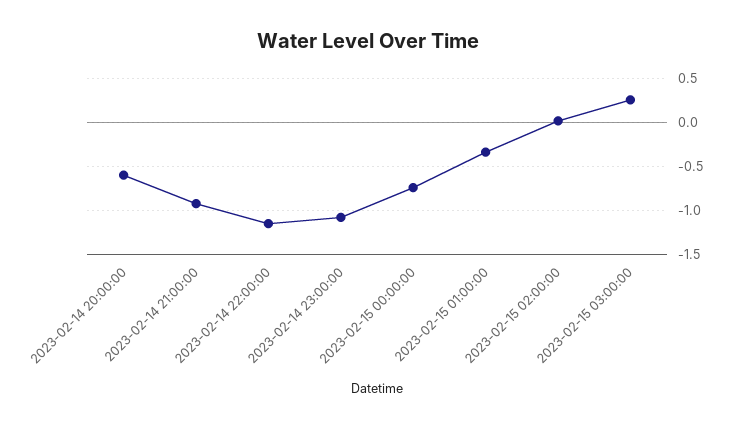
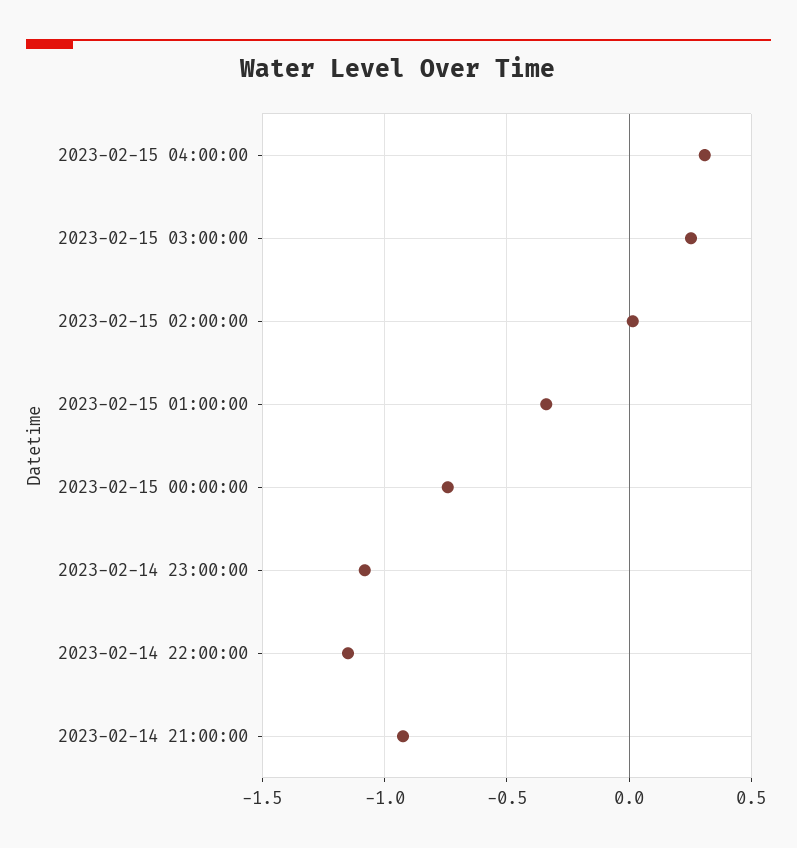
2023-02-14 20:00:00: -0.6 -> none
2023-02-15 04:00:00: none -> 0.3

